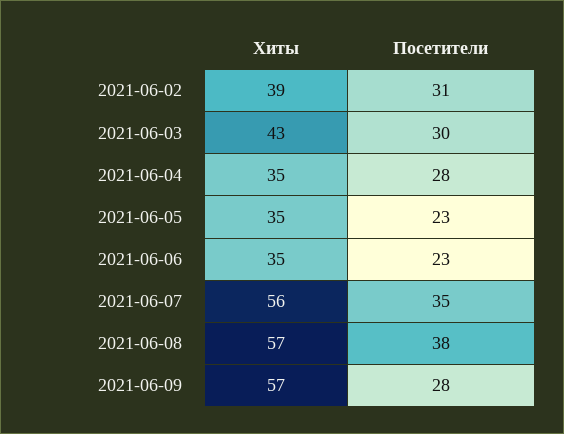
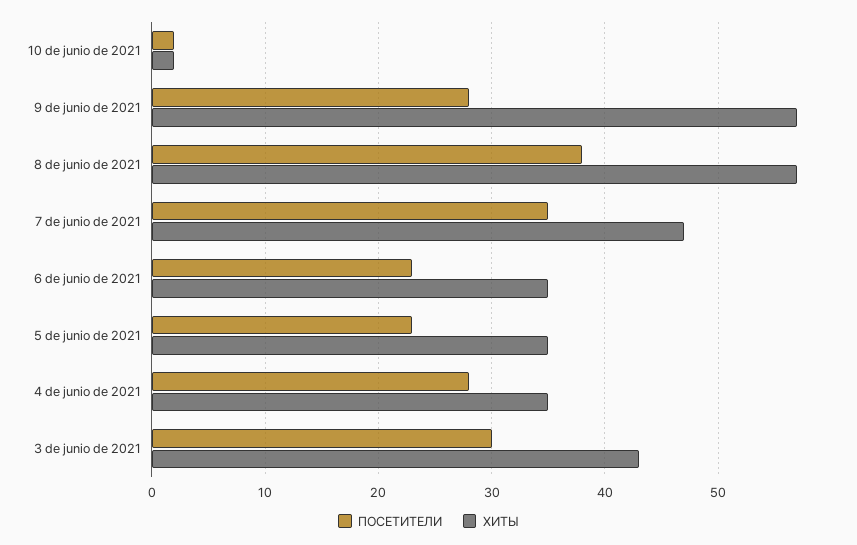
Хиты, 2021-06-02: 39 -> none
Посетители, 2021-06-02: 31 -> none
Хиты, 2021-06-07: 56 -> 47
Посетители, 10 de junio de 2021: none -> 2
Хиты, 10 de junio de 2021: none -> 2

